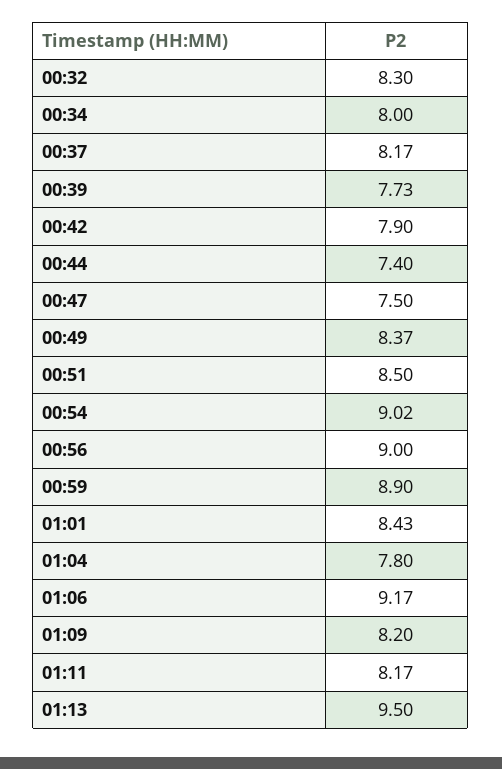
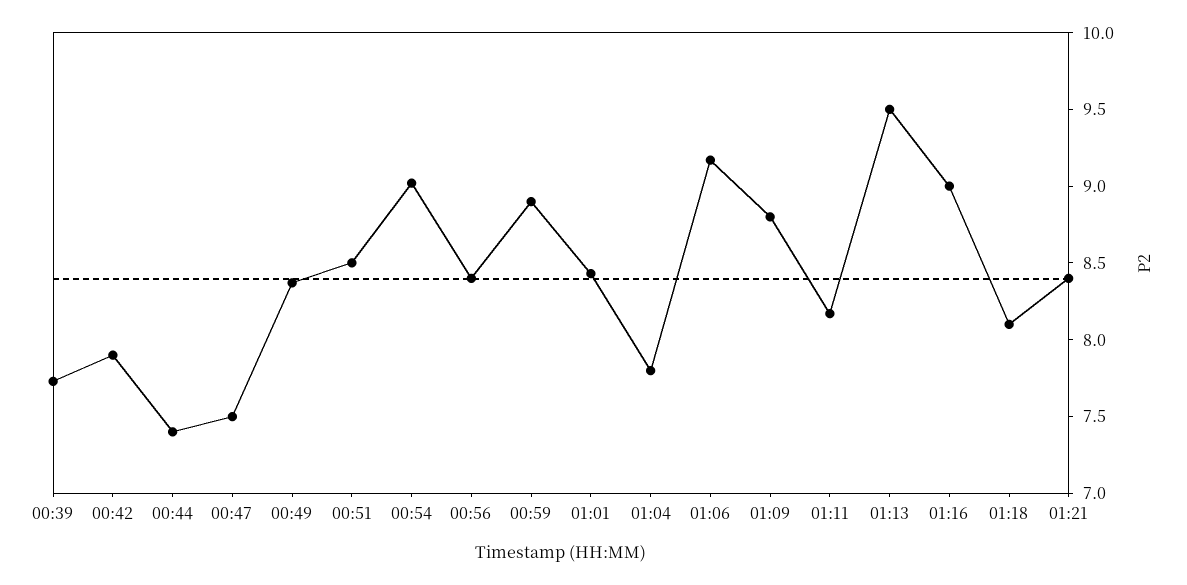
00:32: 8.3 -> none
00:34: 8 -> none
00:37: 8.17 -> none
00:56: 9 -> 8.4
01:09: 8.2 -> 8.8
01:16: none -> 9
01:18: none -> 8.1
01:21: none -> 8.4

